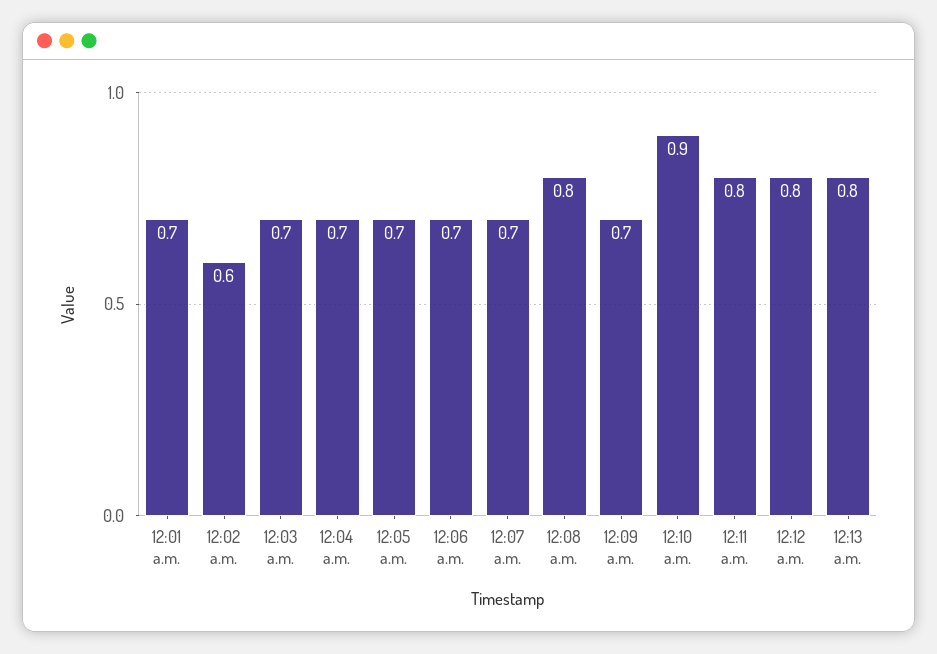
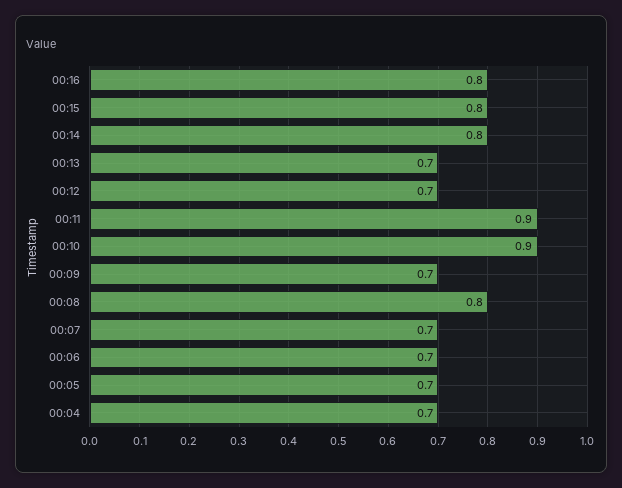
12:01 a.m.: 0.7 -> none
12:02 a.m.: 0.6 -> none
12:03 a.m.: 0.7 -> none
12:11 a.m.: 0.8 -> 0.9
12:12 a.m.: 0.8 -> 0.7
12:13 a.m.: 0.8 -> 0.7
00:16: none -> 0.8
00:15: none -> 0.8
00:14: none -> 0.8

